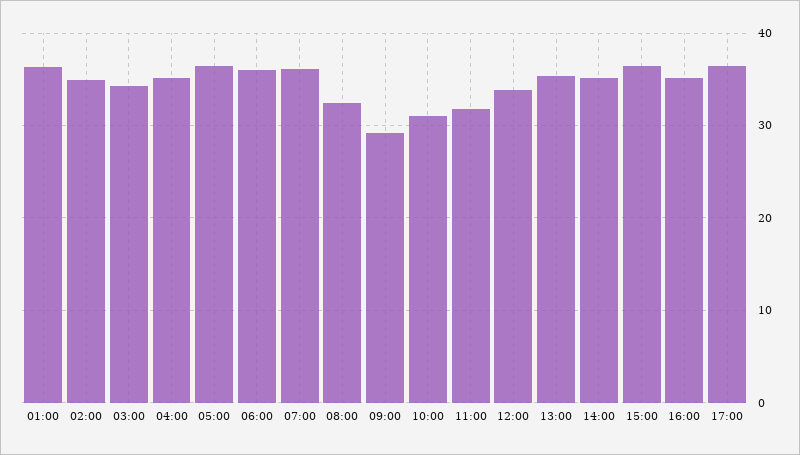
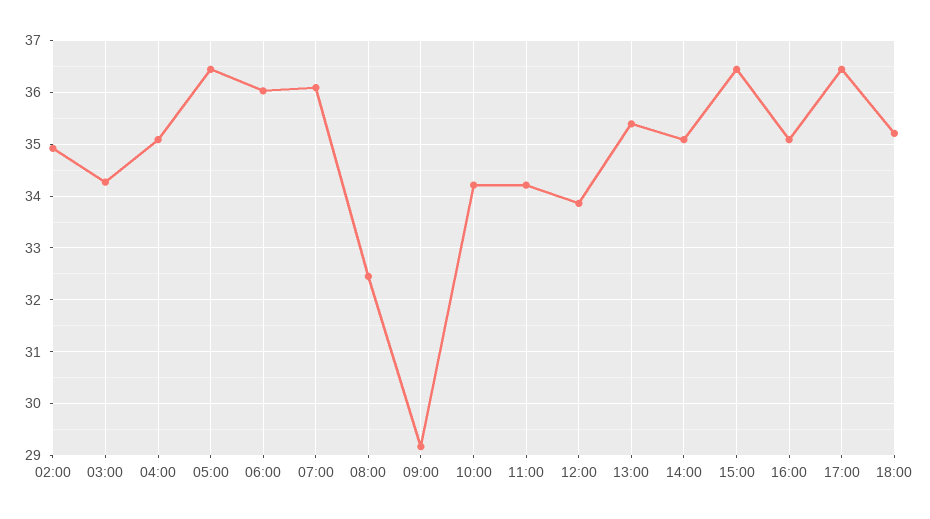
01:00: 36 -> none
10:00: 31 -> 34.2
11:00: 32 -> 34.2
18:00: none -> 35.2

